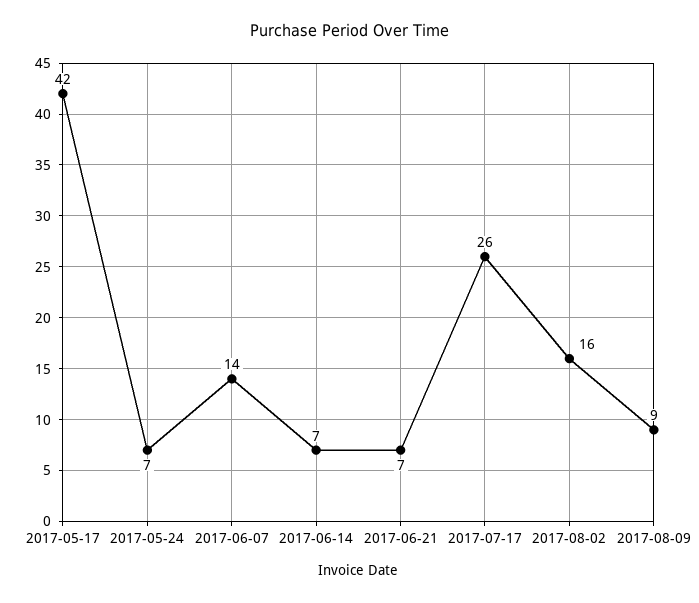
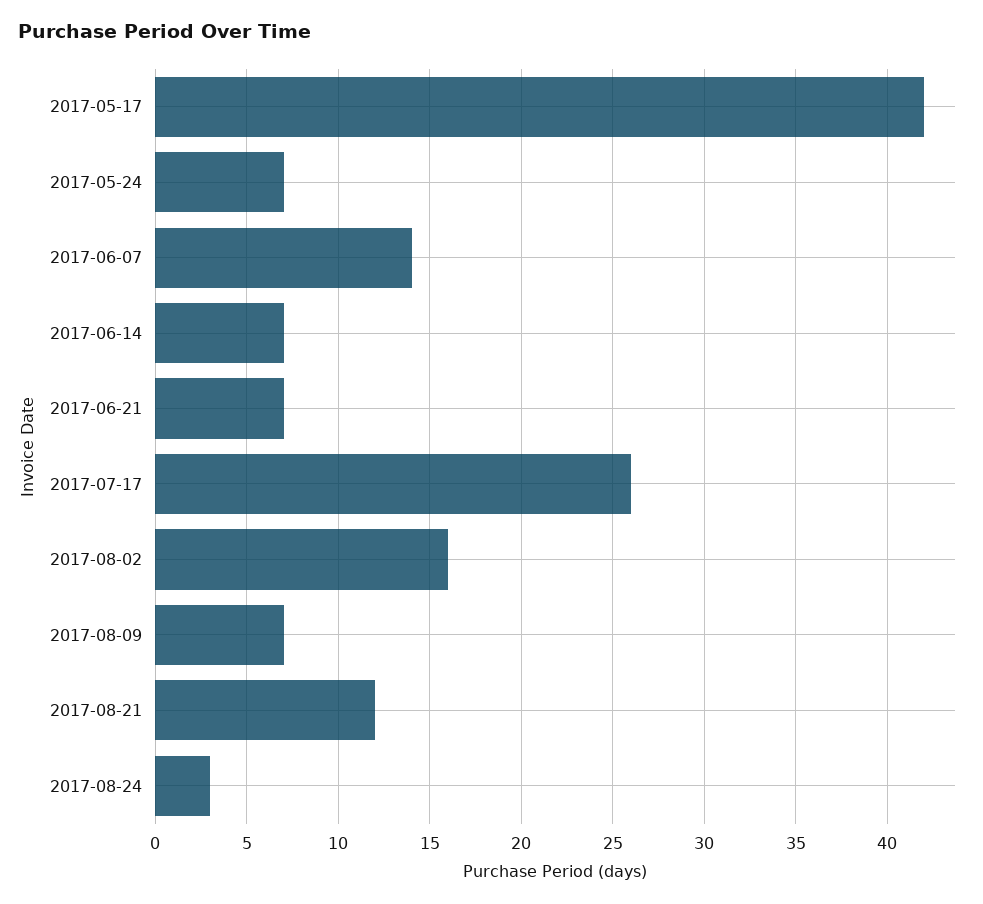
2017-08-09: 9 -> 7
2017-08-21: none -> 12
2017-08-24: none -> 3

